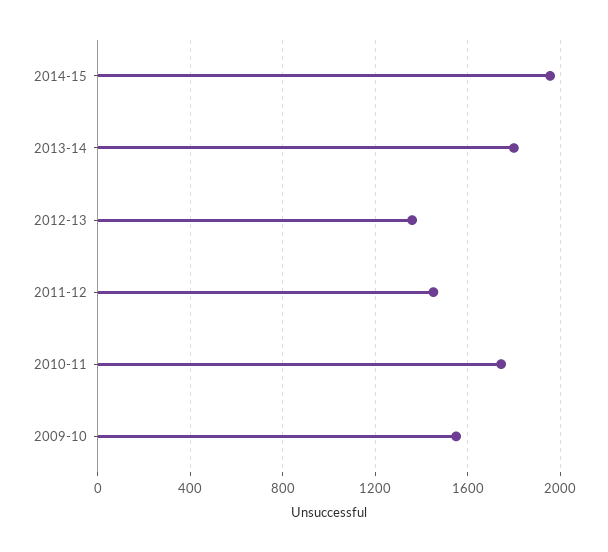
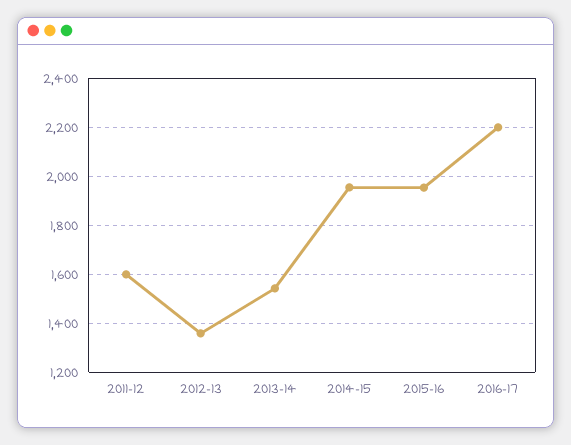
2013-14: 1800 -> 1550
2011-12: 1450 -> 1600
2010-11: 1750 -> none
2009-10: 1550 -> none
2015-16: none -> 1950
2016-17: none -> 2200

